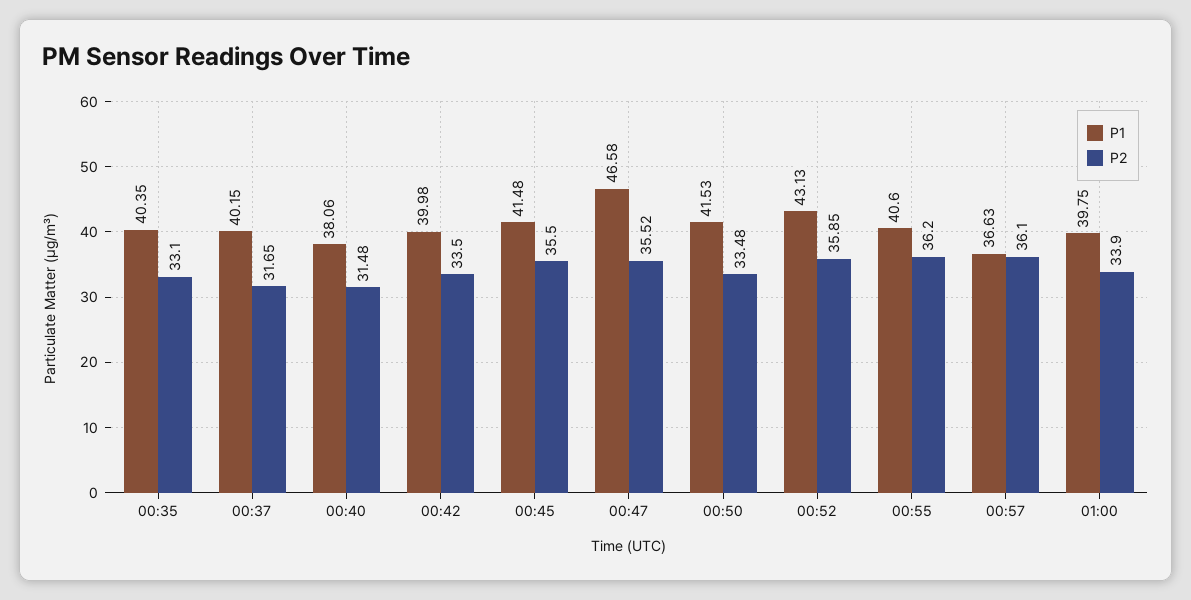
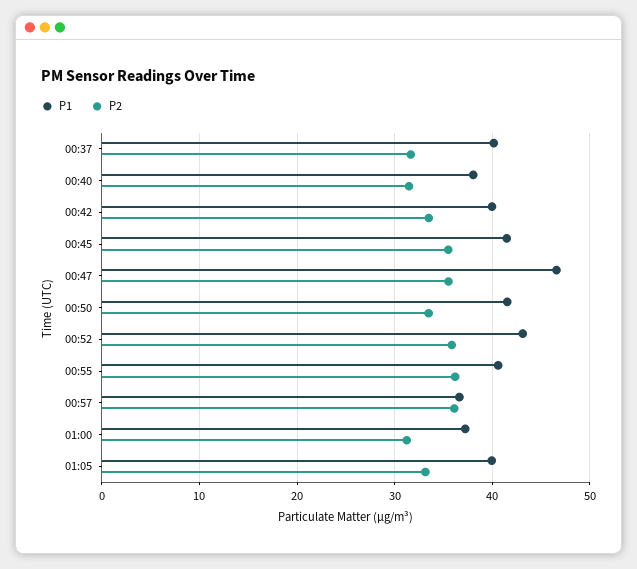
P1, 00:35: 40.35 -> none
P2, 00:35: 33.1 -> none
P1, 01:00: 39.75 -> 37
P2, 01:00: 33.9 -> 31
P1, 01:05: none -> 40
P2, 01:05: none -> 33

